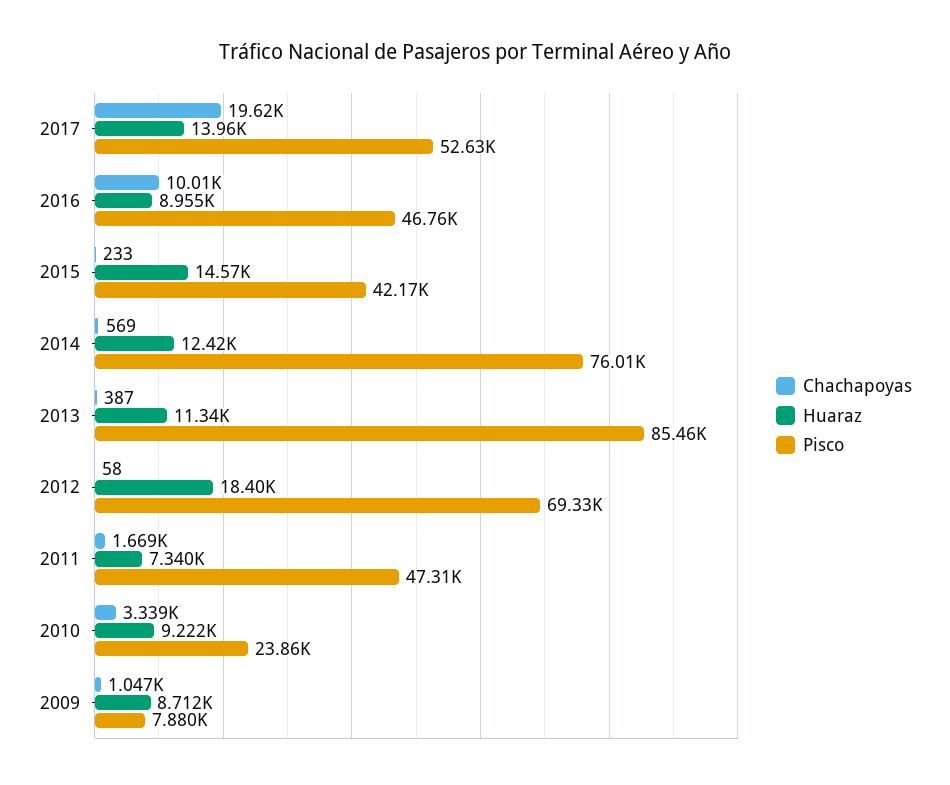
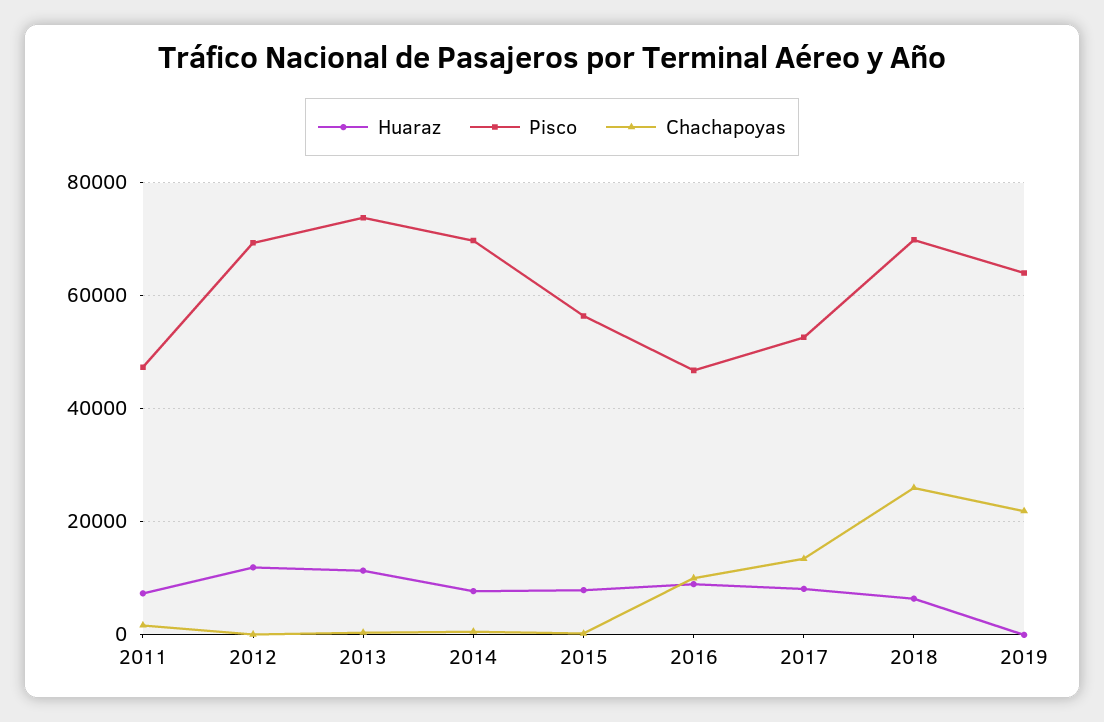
Chachapoyas, 2017: 19620 -> 14000
Huaraz, 2017: 13960 -> 8000
Huaraz, 2015: 14570 -> 8000
Pisco, 2015: 42170 -> 56000
Huaraz, 2014: 12420 -> 8000
Pisco, 2014: 76010 -> 70000
Pisco, 2013: 85460 -> 74000
Huaraz, 2012: 18400 -> 12000
Chachapoyas, 2010: 3339 -> none
Huaraz, 2010: 9222 -> none
Pisco, 2010: 23860 -> none
Chachapoyas, 2009: 1047 -> none
Huaraz, 2009: 8712 -> none
Pisco, 2009: 7880 -> none
Huaraz, 2018: none -> 6000
Pisco, 2018: none -> 70000
Chachapoyas, 2018: none -> 26000
Huaraz, 2019: none -> 0
Pisco, 2019: none -> 64000
Chachapoyas, 2019: none -> 22000

